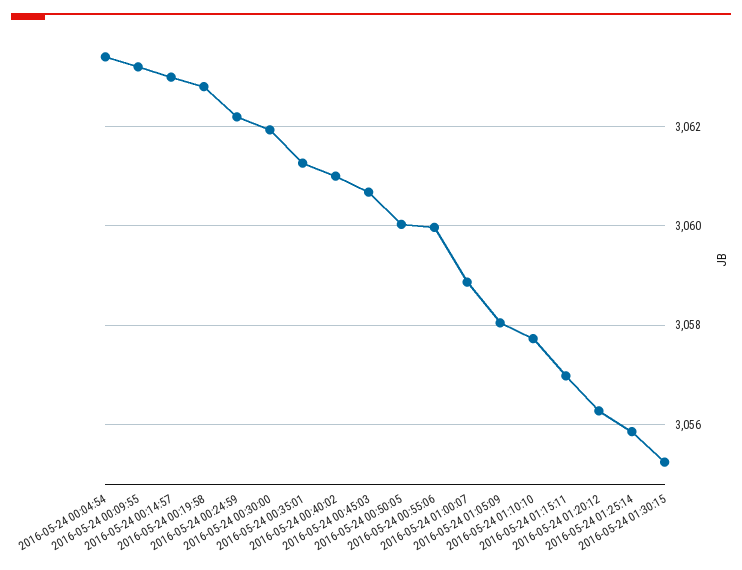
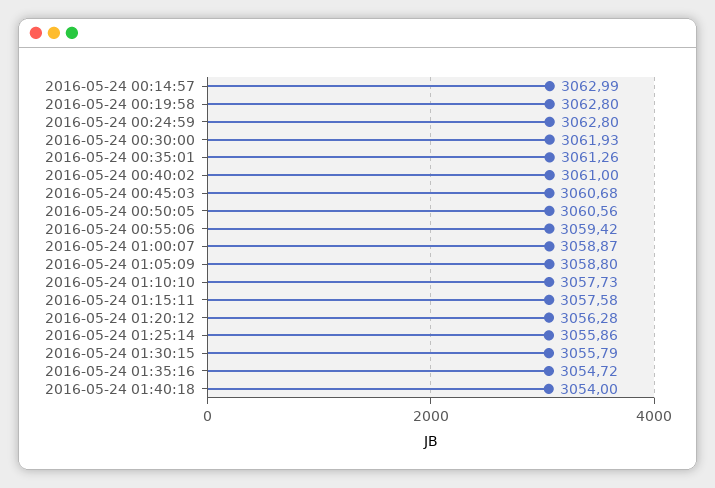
2016-05-24 00:04:54: 3063.4 -> none
2016-05-24 00:09:55: 3063.2 -> none
2016-05-24 00:24:59: 3062.2 -> 3062.8
2016-05-24 00:50:05: 3060 -> 3060.56
2016-05-24 00:55:06: 3060 -> 3059.42
2016-05-24 01:05:09: 3058 -> 3058.8
2016-05-24 01:15:11: 3057 -> 3057.58
2016-05-24 01:30:15: 3055.2 -> 3055.79
2016-05-24 01:35:16: none -> 3054.72
2016-05-24 01:40:18: none -> 3054

